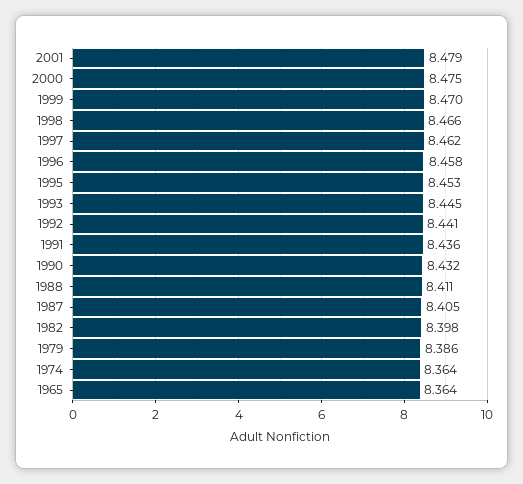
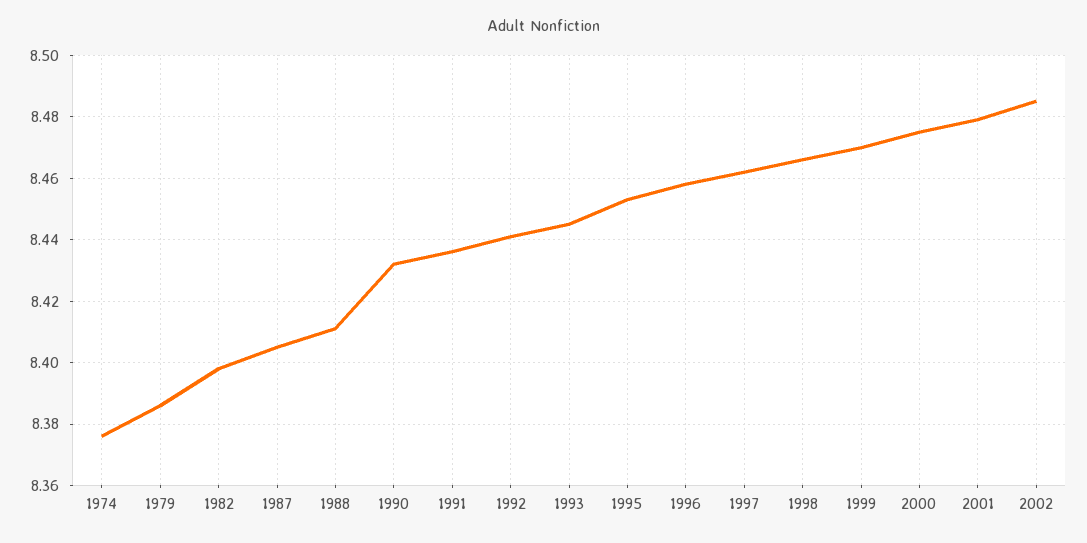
1974: 8.364 -> 8.375
1965: 8.364 -> none
2002: none -> 8.485

